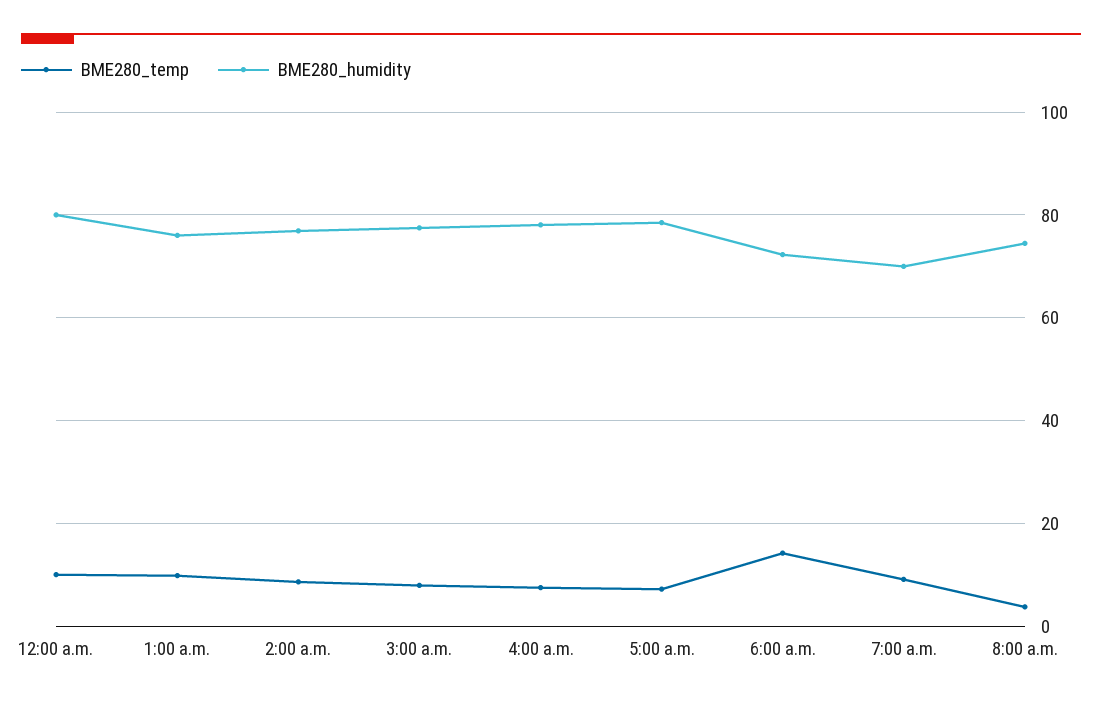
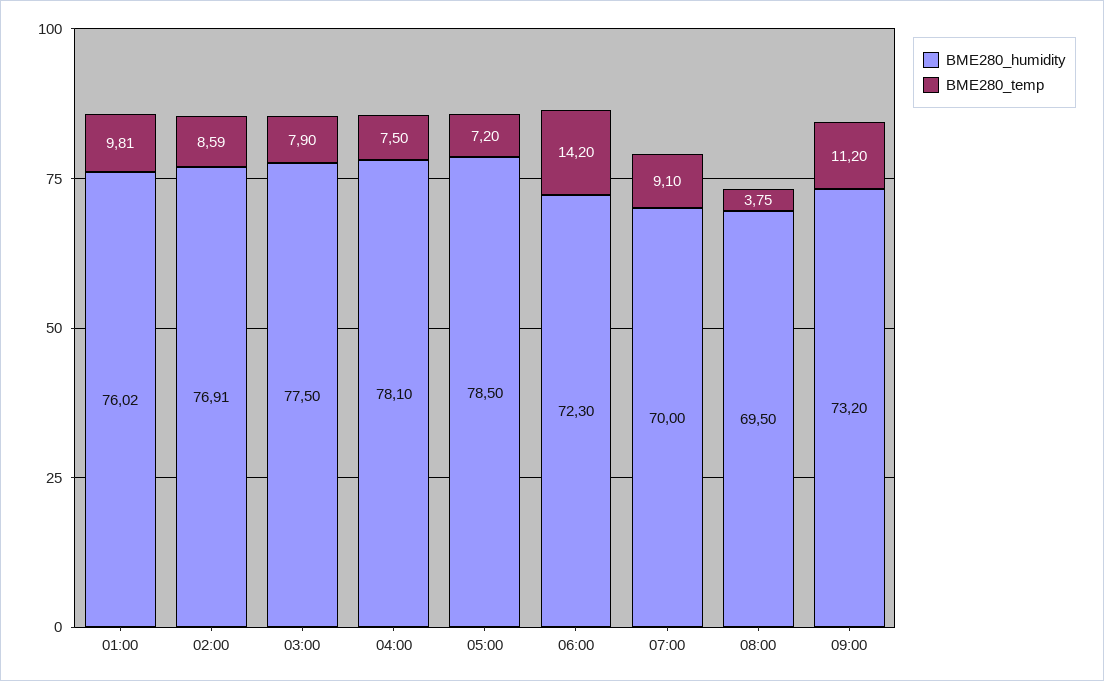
BME280_temp, 12:00 a.m.: 10 -> none
BME280_humidity, 12:00 a.m.: 80 -> none
BME280_humidity, 8:00 a.m.: 74 -> 69.5
BME280_humidity, 09:00: none -> 73.2
BME280_temp, 09:00: none -> 11.2

